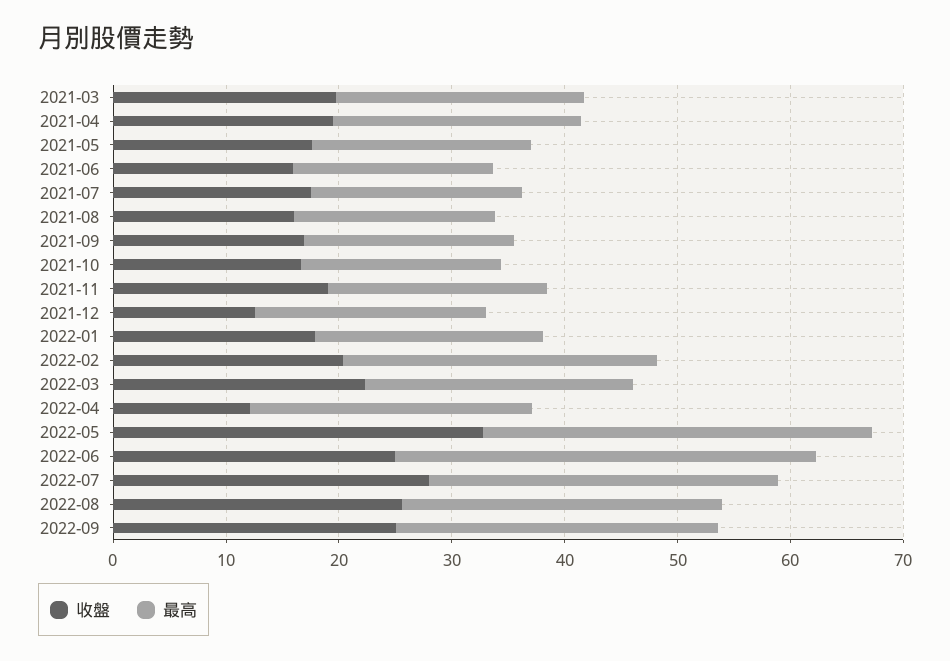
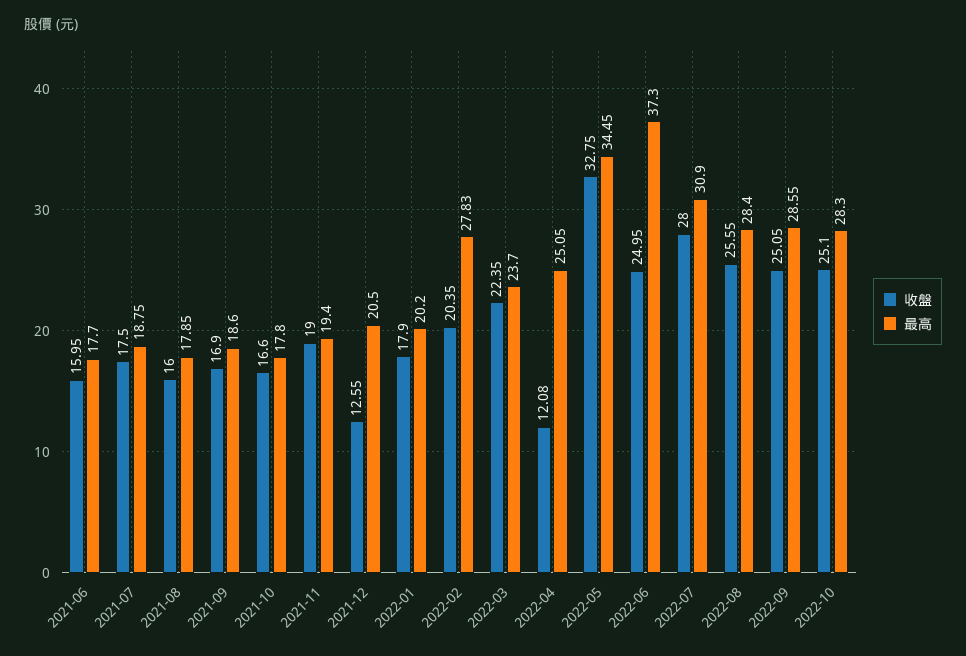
收盤, 2021-03: 20 -> none
最高, 2021-03: 22 -> none
收盤, 2021-04: 20 -> none
最高, 2021-04: 22 -> none
收盤, 2021-05: 18 -> none
最高, 2021-05: 20 -> none
收盤, 2022-10: none -> 25.1
最高, 2022-10: none -> 28.3

